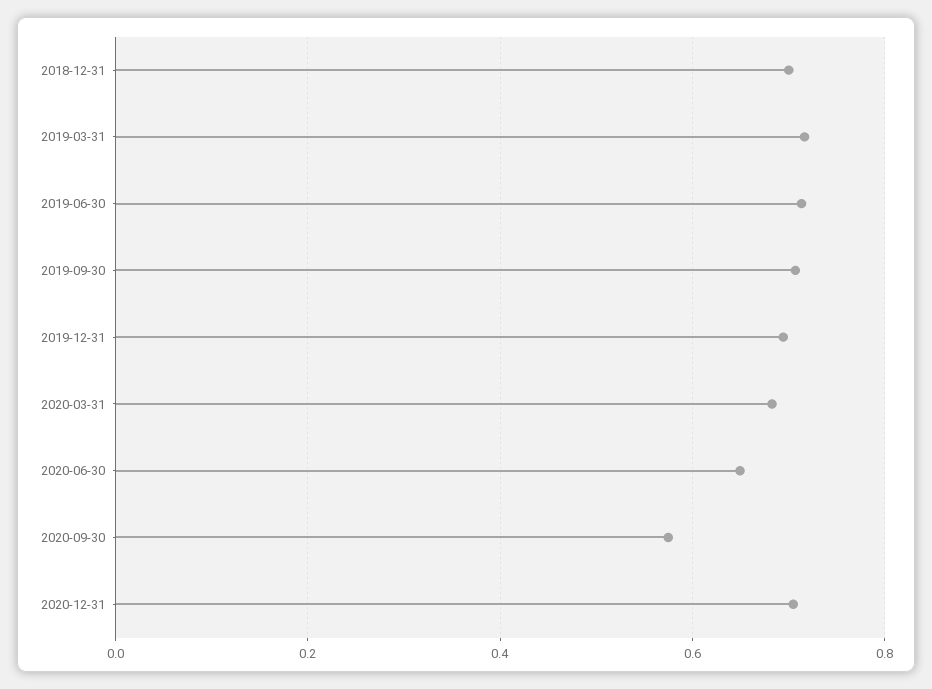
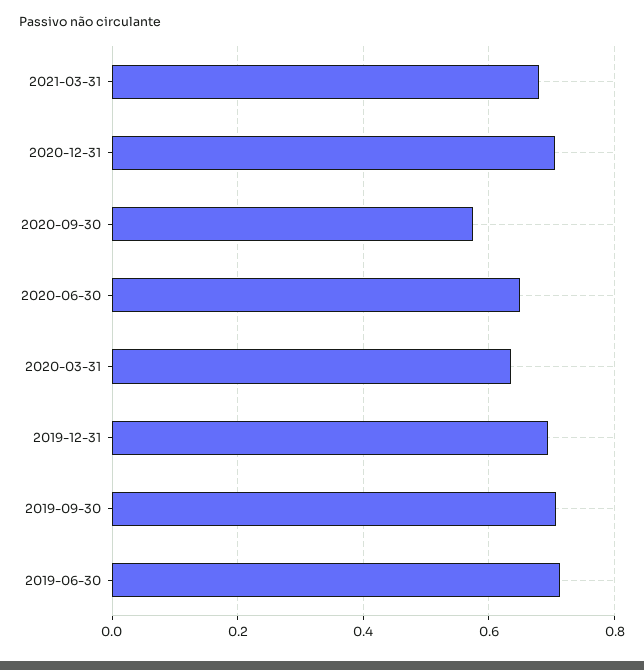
2018-12-31: 0.7 -> none
2019-03-31: 0.72 -> none
2020-03-31: 0.68 -> 0.64
2021-03-31: none -> 0.68

